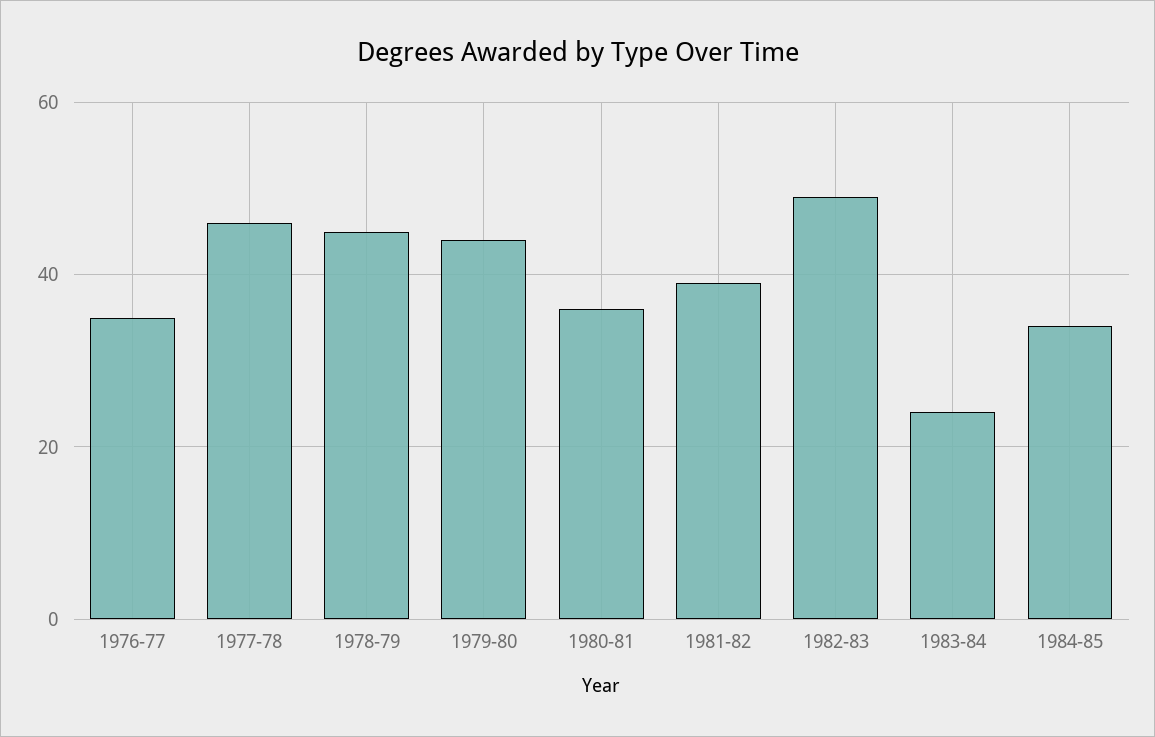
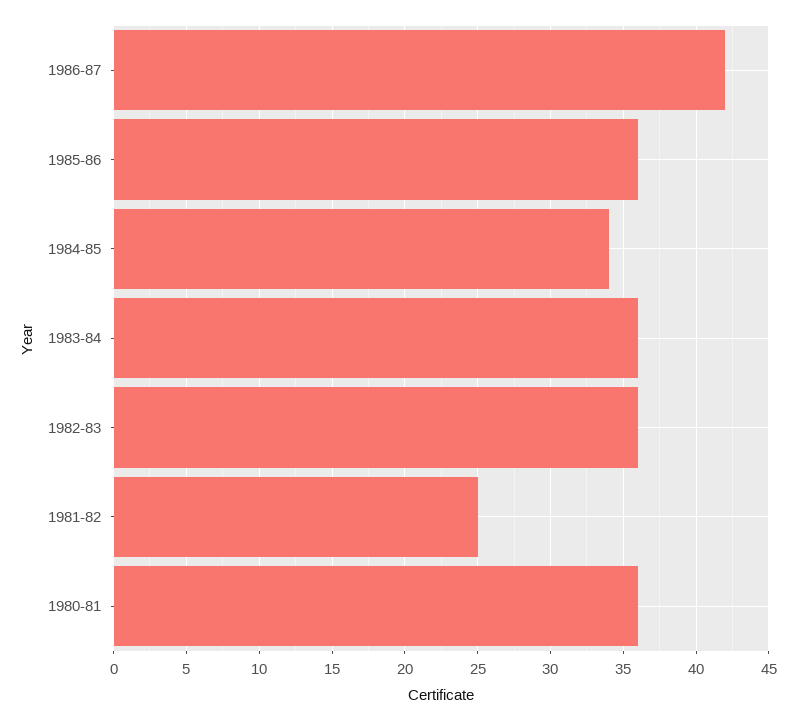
1976-77: 35 -> none
1977-78: 45 -> none
1978-79: 45 -> none
1979-80: 45 -> none
1981-82: 40 -> 25
1982-83: 50 -> 36
1983-84: 25 -> 36
1986-87: none -> 42
1985-86: none -> 36

